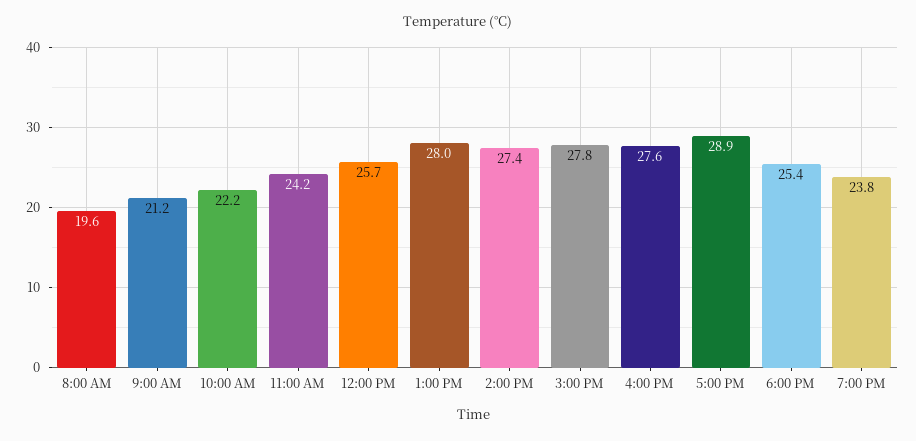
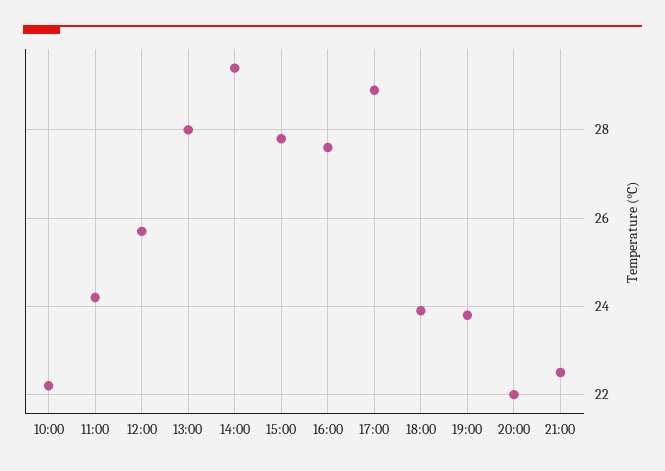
8:00 AM: 19.6 -> none
9:00 AM: 21.2 -> none
2:00 PM: 27.4 -> 29.5
6:00 PM: 25.4 -> 24
20:00: none -> 22
21:00: none -> 22.5

